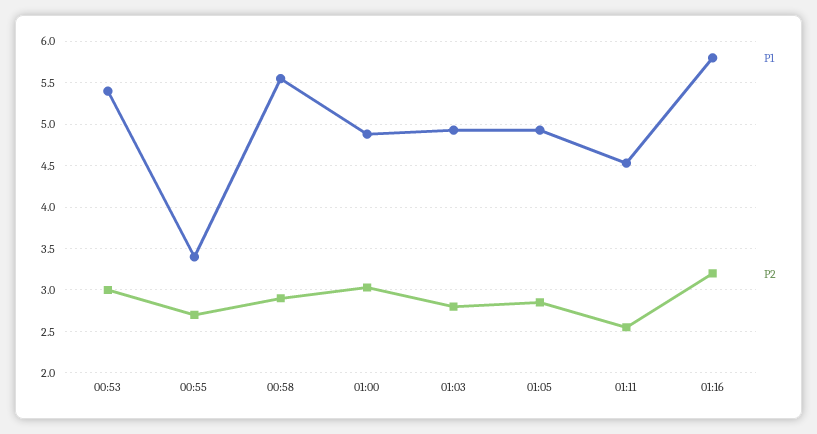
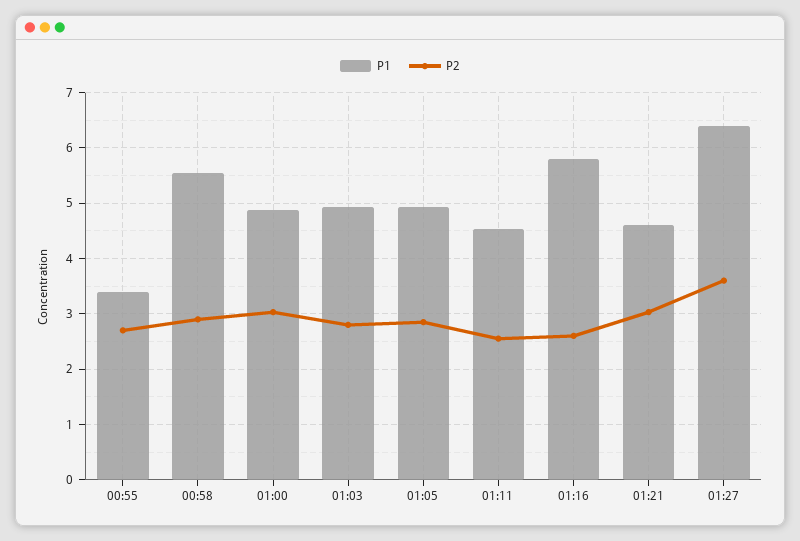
P1, 00:53: 5.4 -> none
P2, 00:53: 3 -> none
P2, 01:16: 3.2 -> 2.6
P1, 01:21: none -> 4.6
P2, 01:21: none -> 3
P1, 01:27: none -> 6.4
P2, 01:27: none -> 3.6

